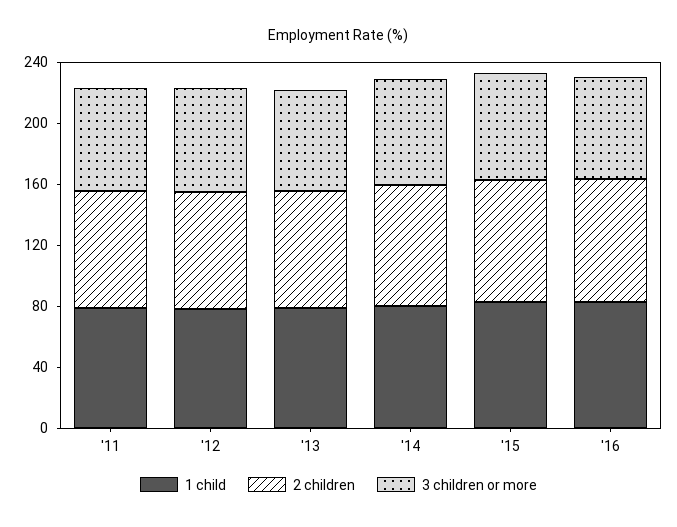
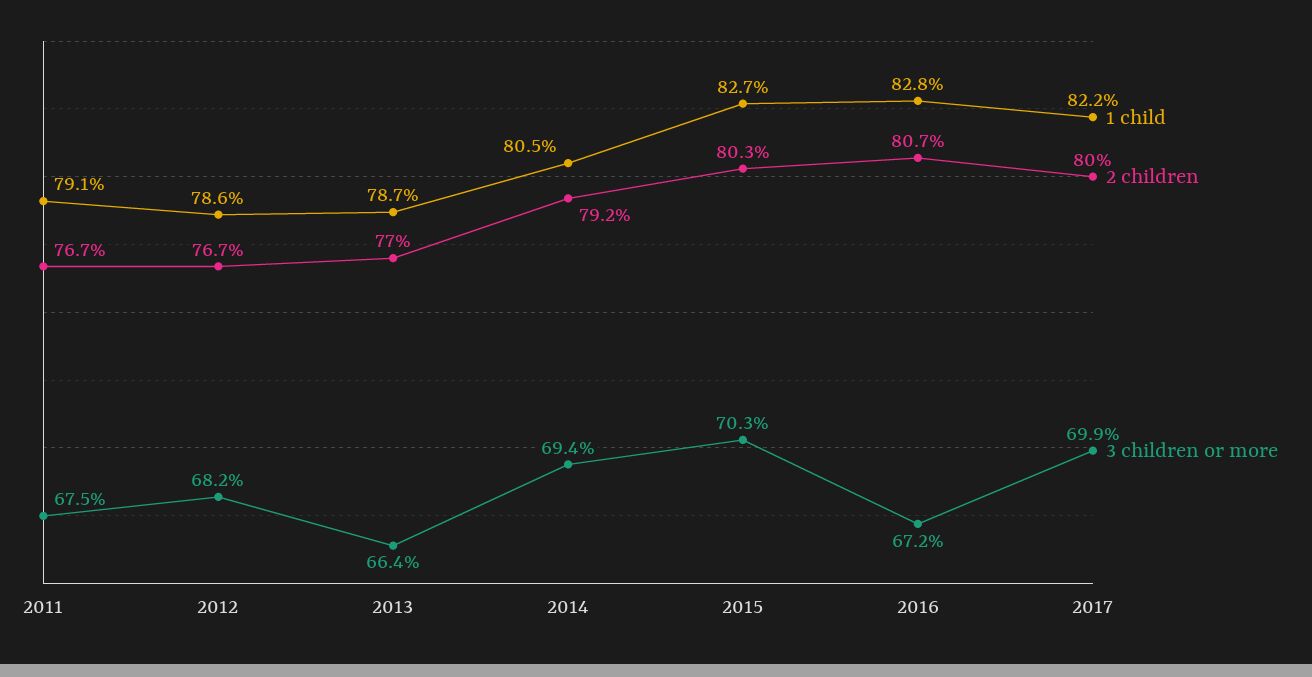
1 child, 2017: none -> 82.2
2 children, 2017: none -> 80
3 children or more, 2017: none -> 69.9

